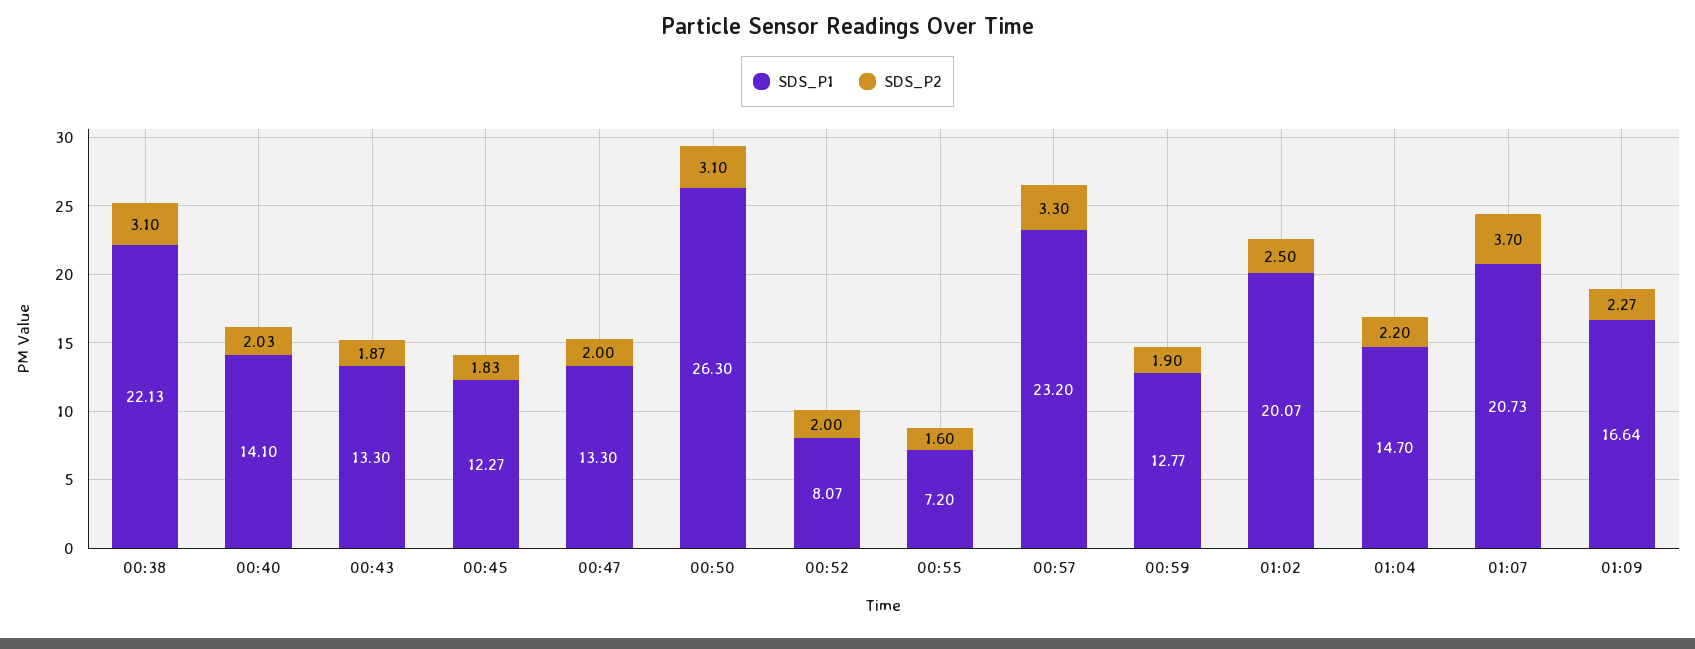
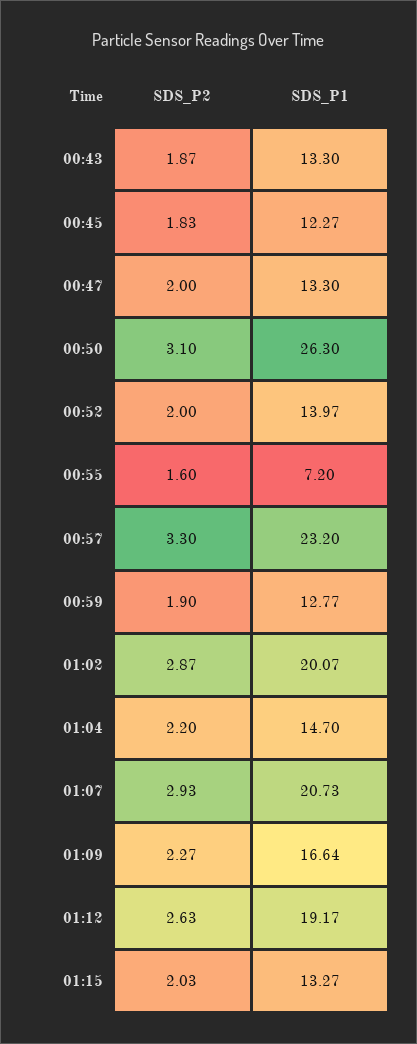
SDS_P1, 00:38: 22.13 -> none
SDS_P2, 00:38: 3.1 -> none
SDS_P1, 00:40: 14.1 -> none
SDS_P2, 00:40: 2.03 -> none
SDS_P1, 00:52: 8.07 -> 13.97
SDS_P2, 01:02: 2.5 -> 2.87
SDS_P2, 01:07: 3.7 -> 2.93
SDS_P2, 01:12: none -> 2.63
SDS_P1, 01:12: none -> 19.17
SDS_P2, 01:15: none -> 2.03
SDS_P1, 01:15: none -> 13.27

